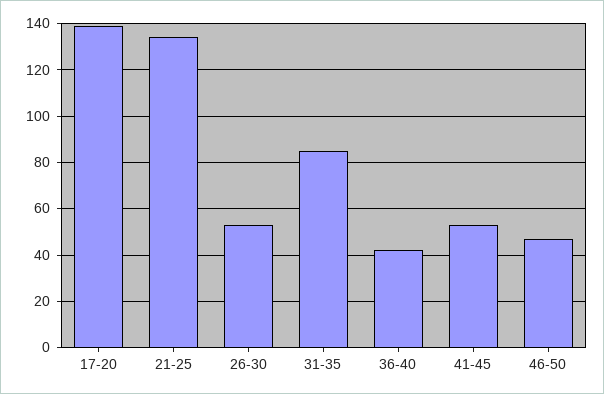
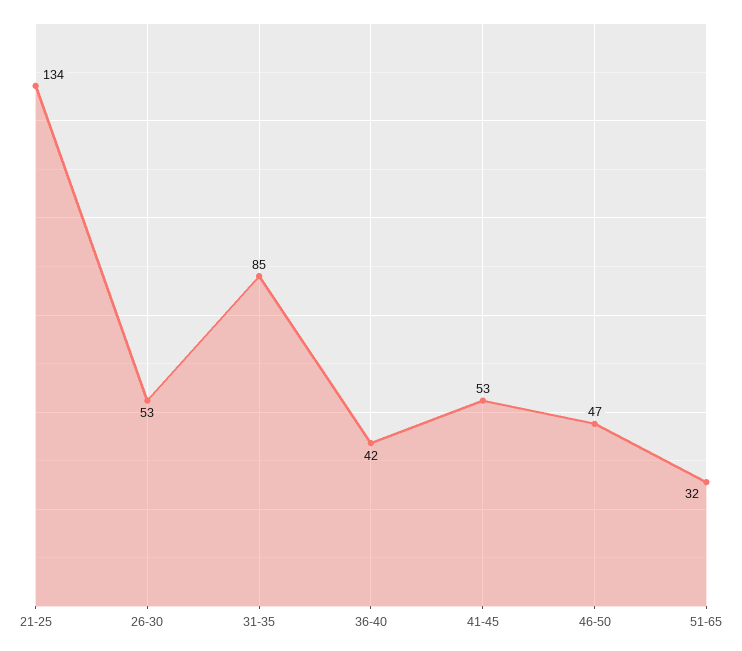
17-20: 140 -> none
51-65: none -> 32

